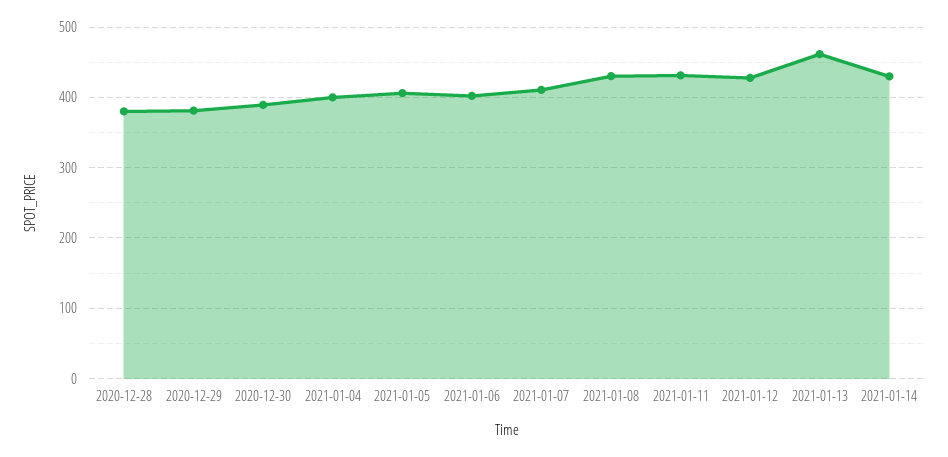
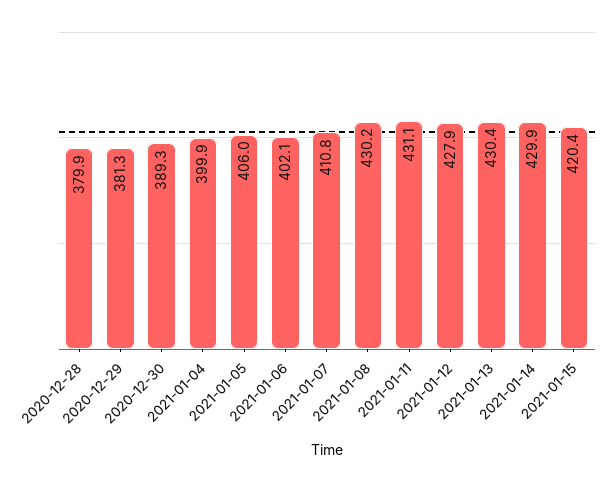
2021-01-13: 460 -> 430.4
2021-01-15: none -> 420.4

